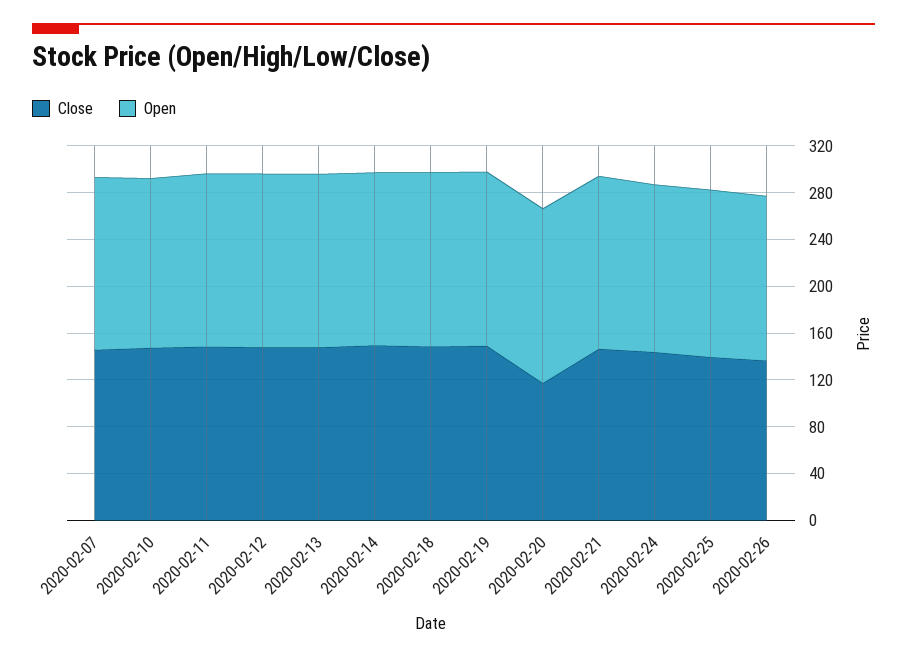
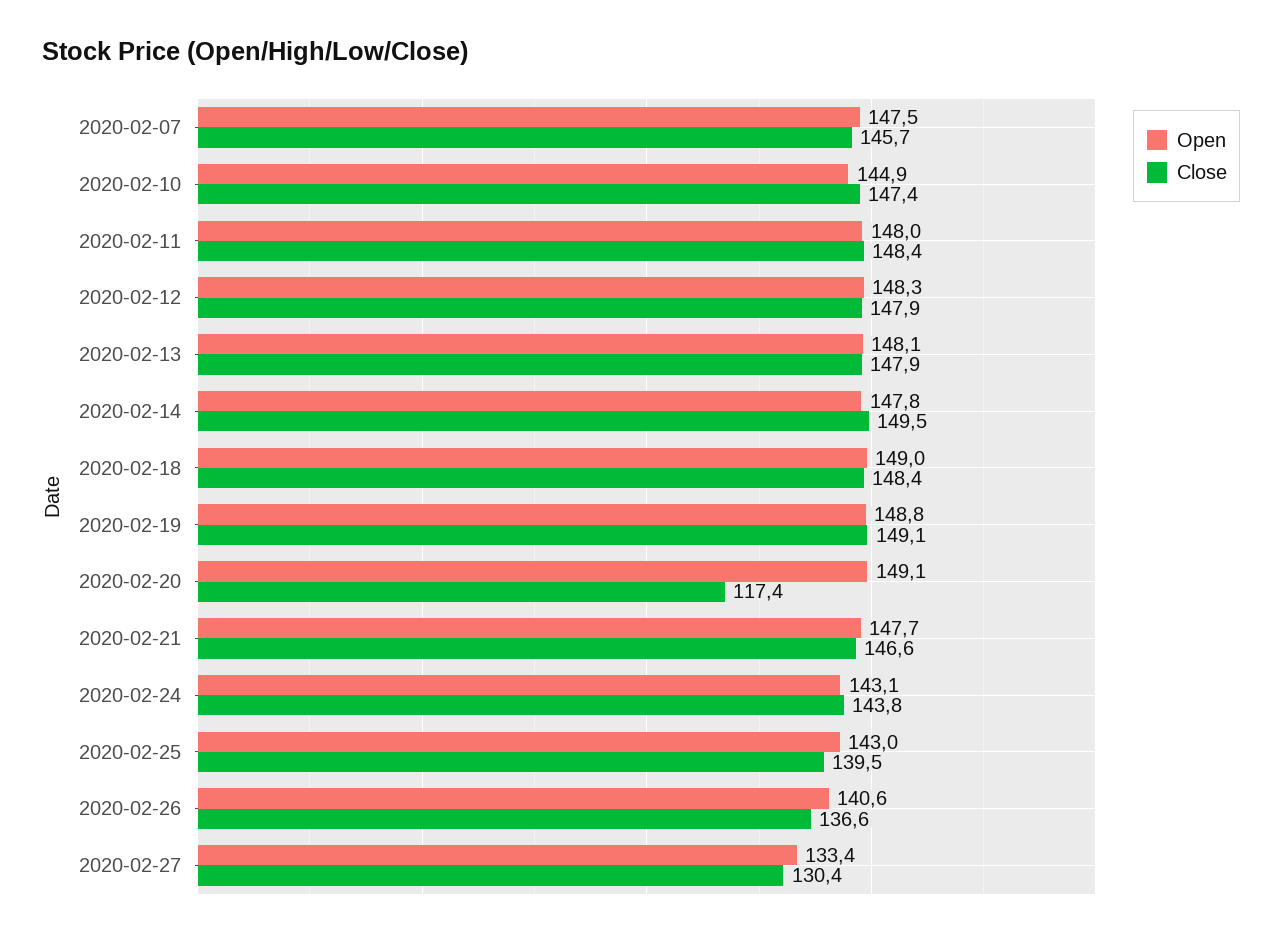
Open, 2020-02-27: none -> 133.4
Close, 2020-02-27: none -> 130.4

